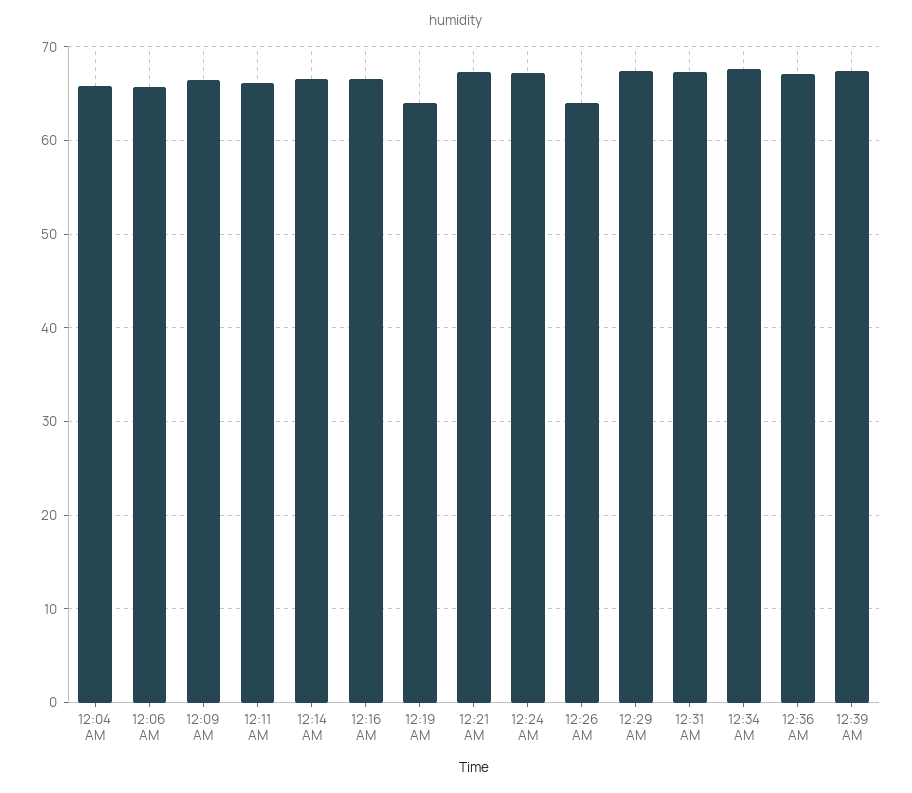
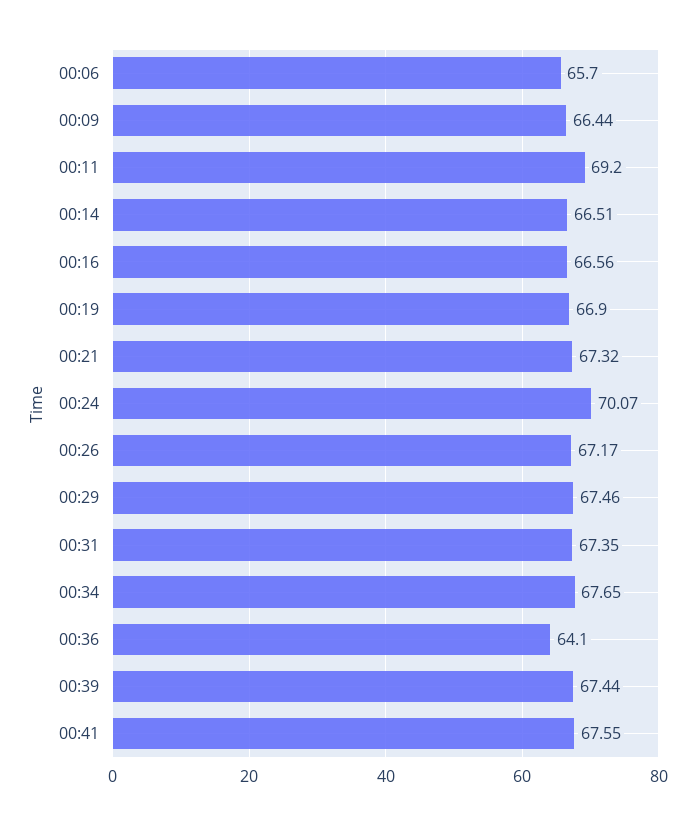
12:04 AM: 66 -> none
12:11 AM: 66 -> 69.2
12:19 AM: 64 -> 66.9
12:24 AM: 67 -> 70.07
12:26 AM: 64 -> 67.17
12:36 AM: 67 -> 64.1
00:41: none -> 67.55

